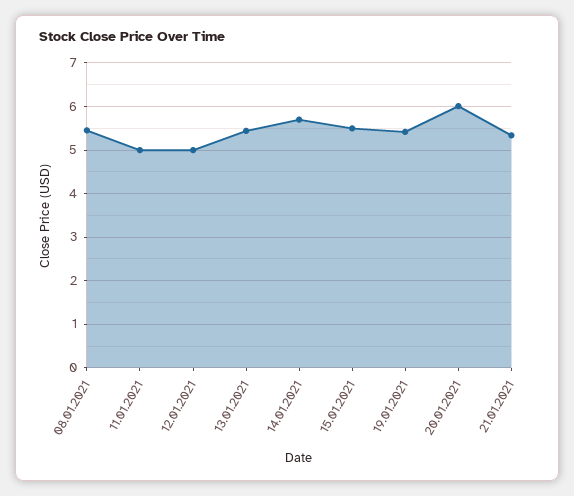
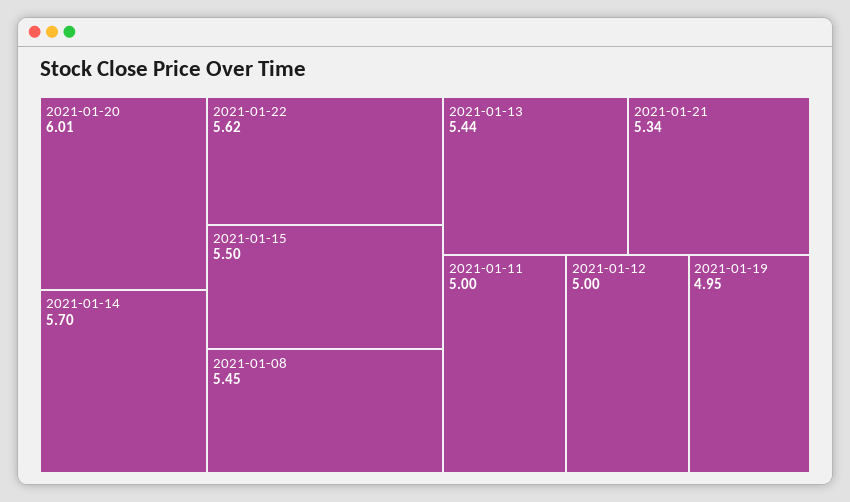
19.01.2021: 5.4 -> 4.95
2021-01-22: none -> 5.62

